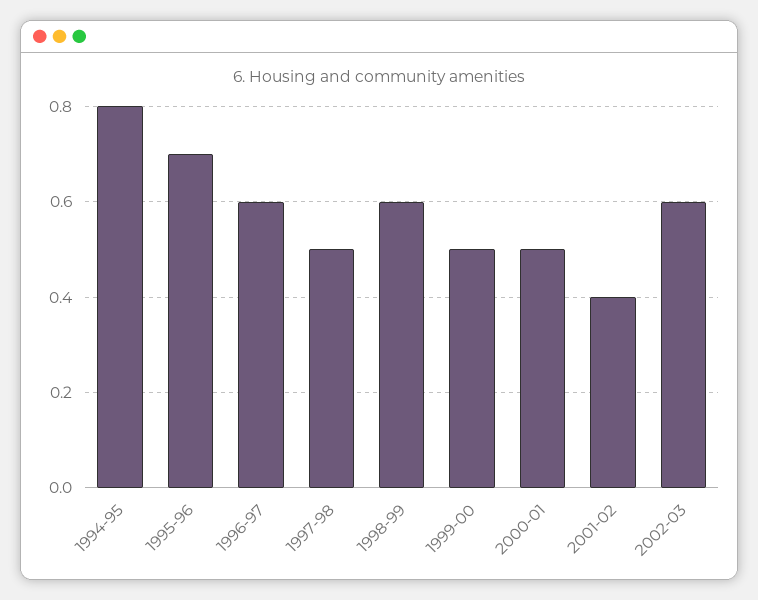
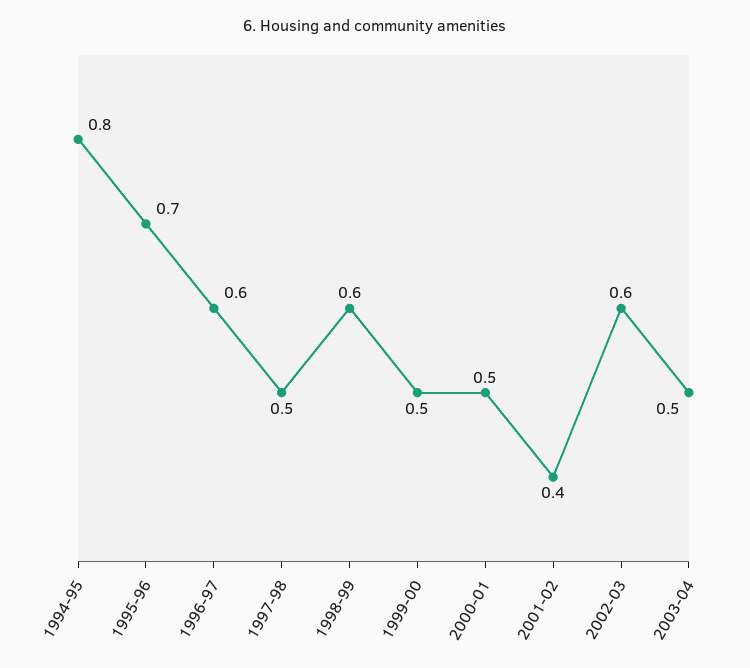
2003-04: none -> 0.5

